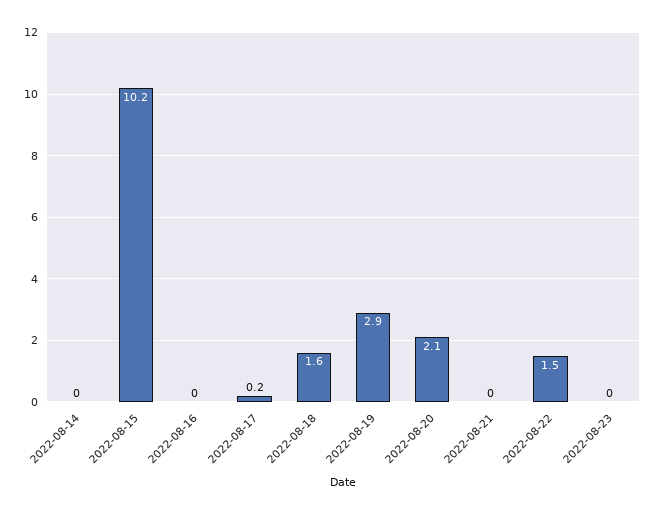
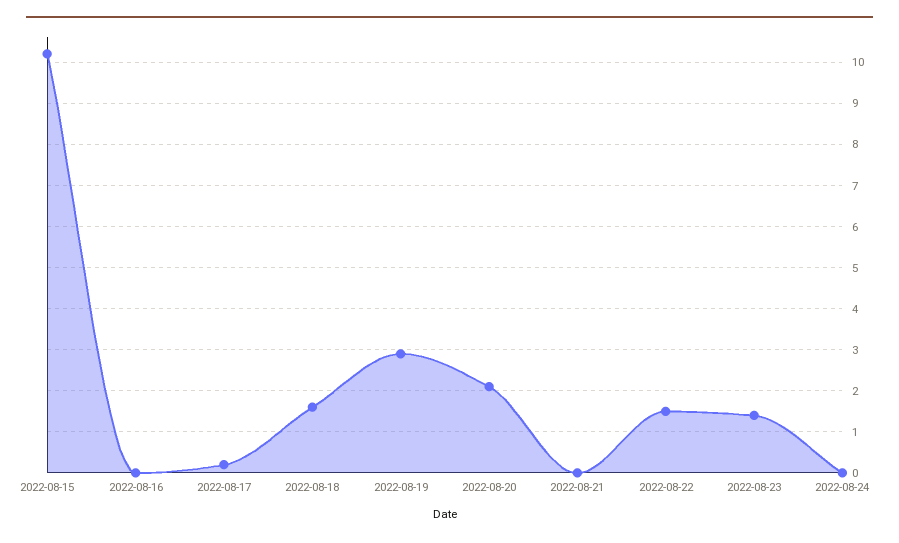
2022-08-14: 0 -> none
2022-08-23: 0 -> 1.5
2022-08-24: none -> 0

